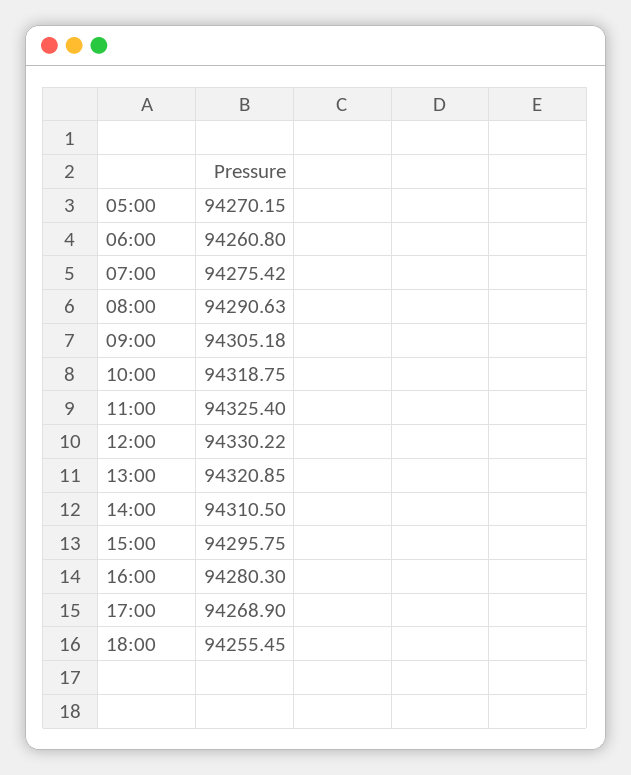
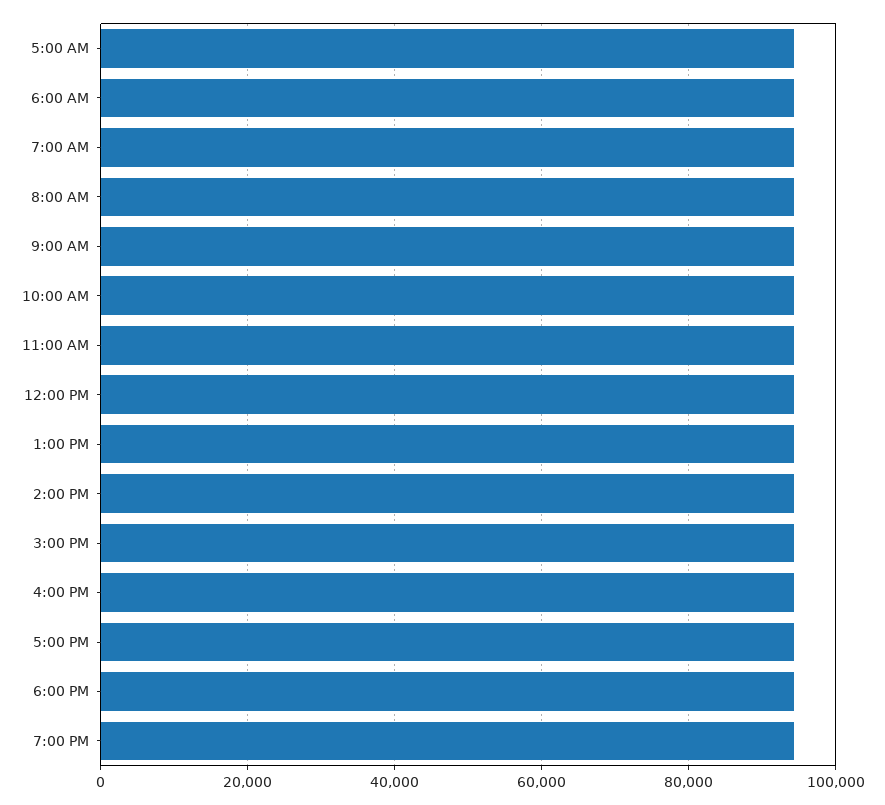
7:00 PM: none -> 94000

